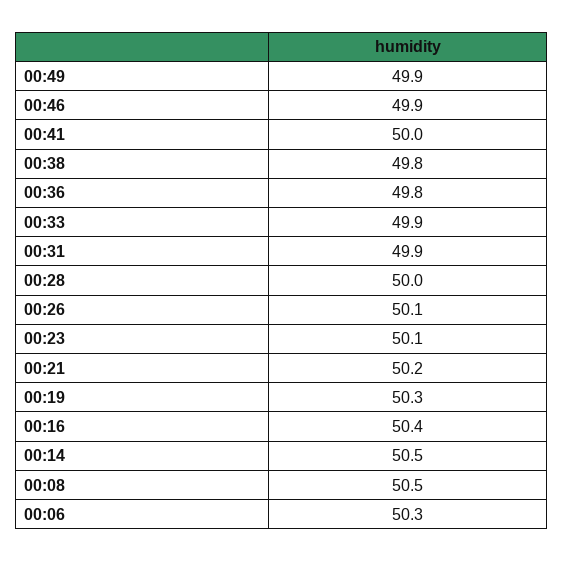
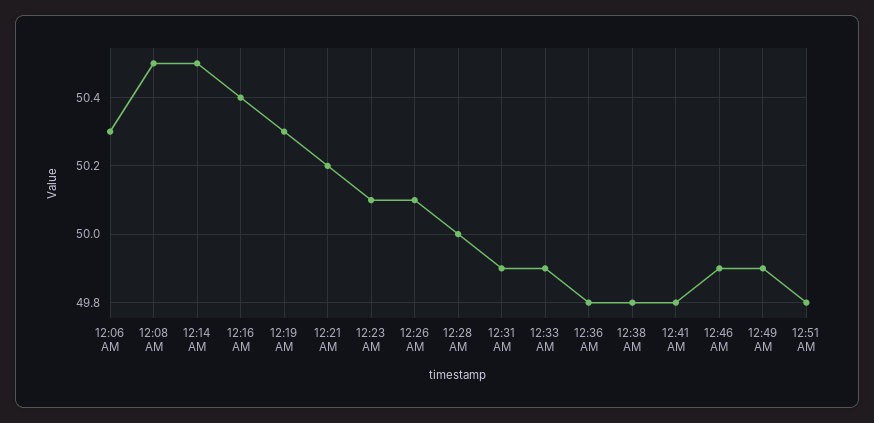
00:41: 50 -> 49.8
12:51 AM: none -> 49.8

